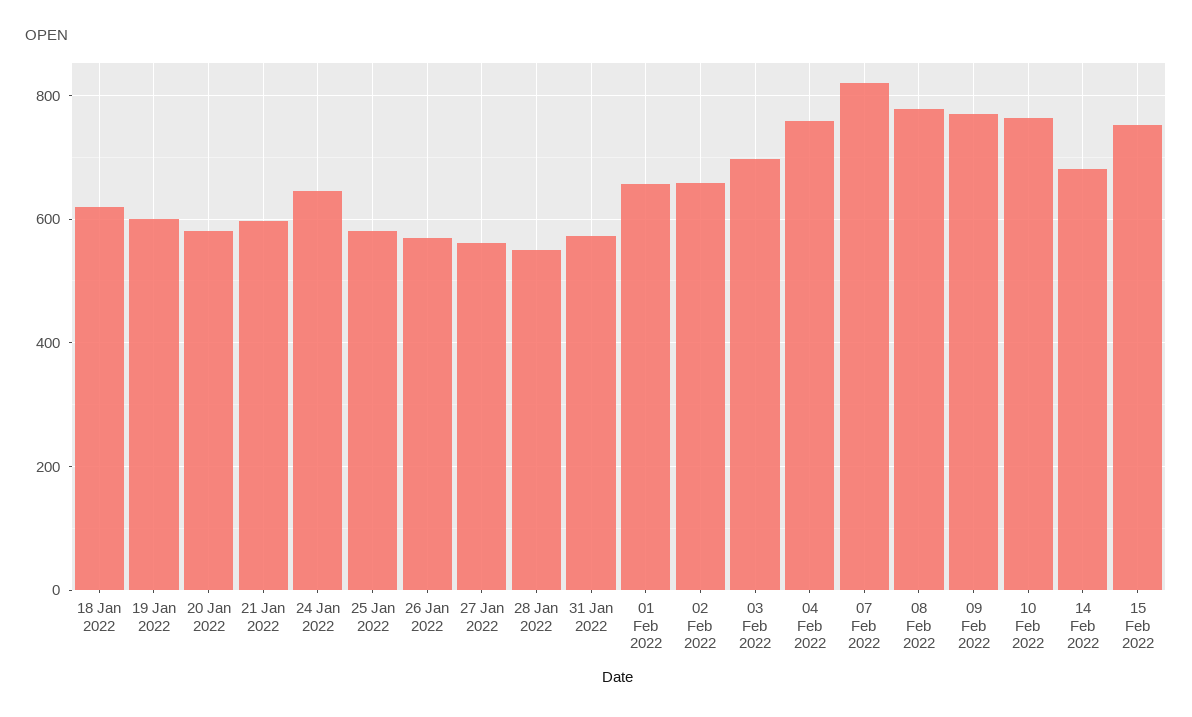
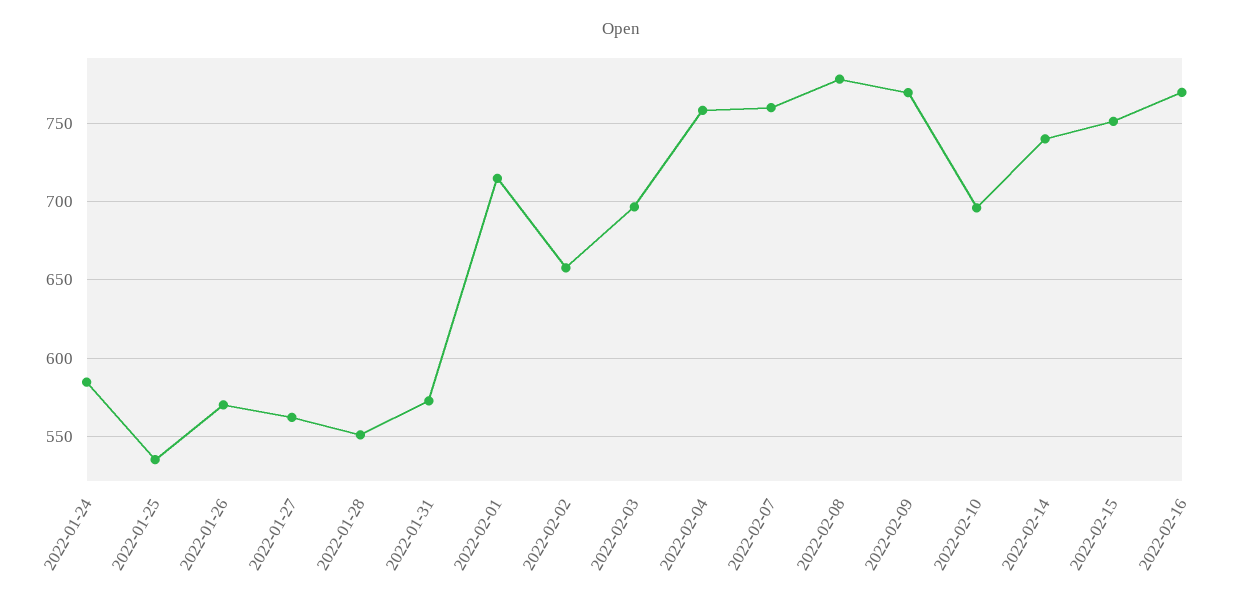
18 Jan 2022: 620 -> none
19 Jan 2022: 600 -> none
20 Jan 2022: 580 -> none
21 Jan 2022: 600 -> none
24 Jan 2022: 640 -> 585
25 Jan 2022: 580 -> 535
01 Feb 2022: 660 -> 715
07 Feb 2022: 820 -> 760
10 Feb 2022: 760 -> 695
14 Feb 2022: 680 -> 740
2022-02-16: none -> 770

